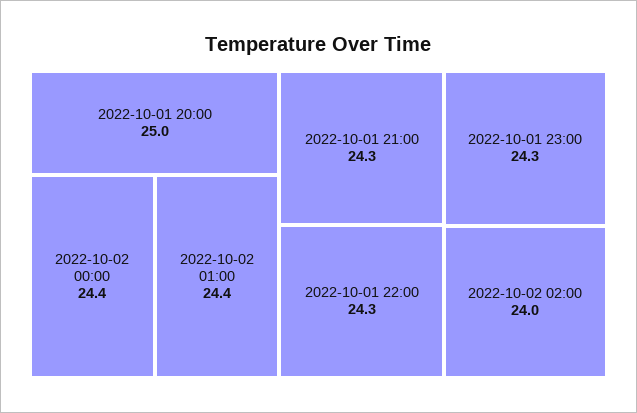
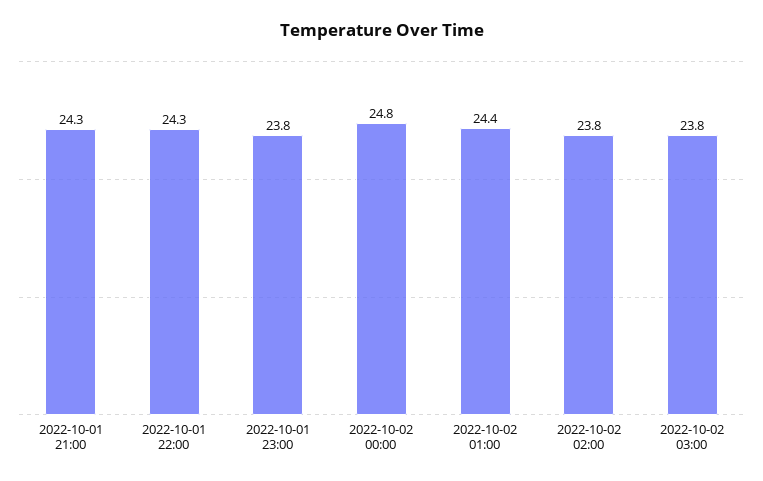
2022-10-01 20:00: 25 -> none
2022-10-02 00:00: 24.4 -> 24.8
2022-10-01 23:00: 24.3 -> 23.8
2022-10-02 02:00: 24 -> 23.8
2022-10-02 03:00: none -> 23.8

